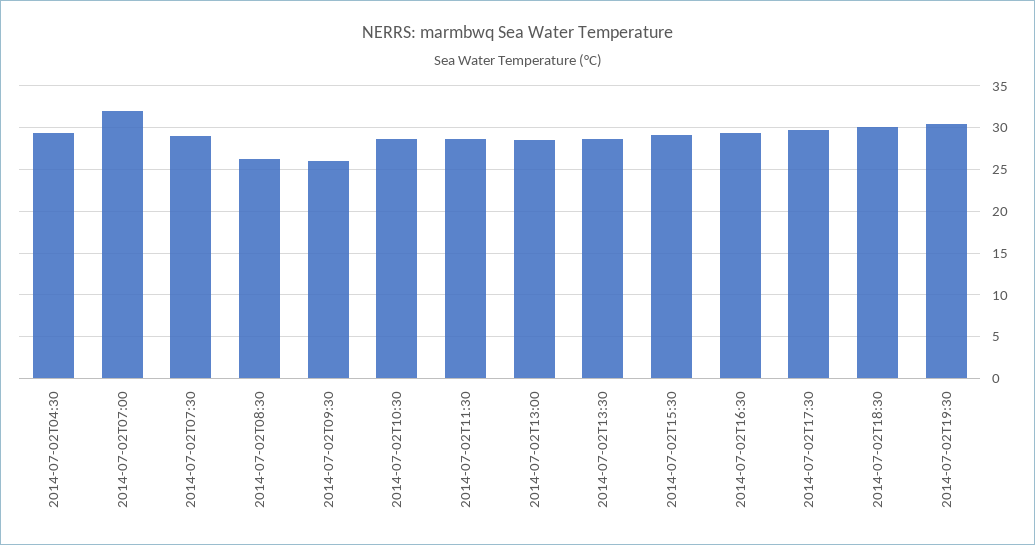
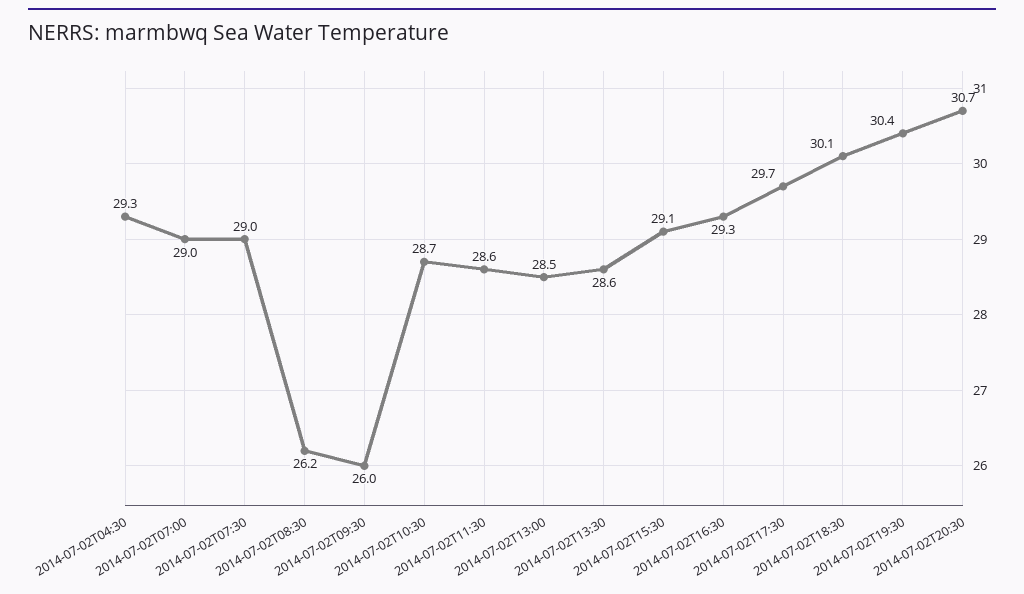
2014-07-02T07:00: 32 -> 29
2014-07-02T20:30: none -> 30.7

